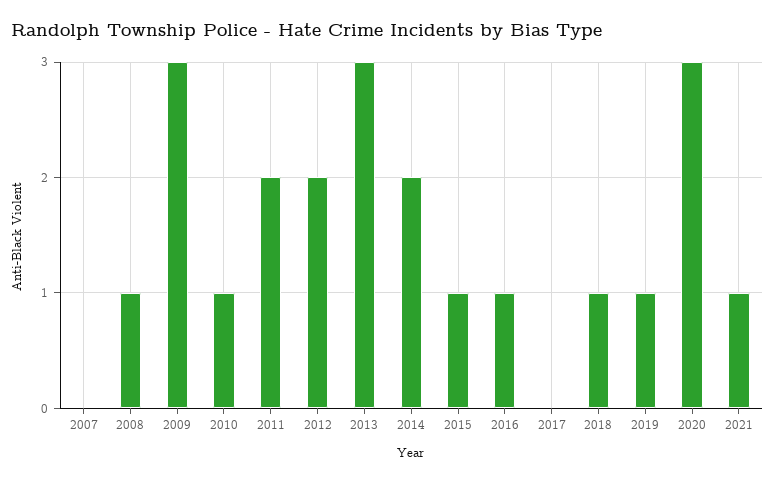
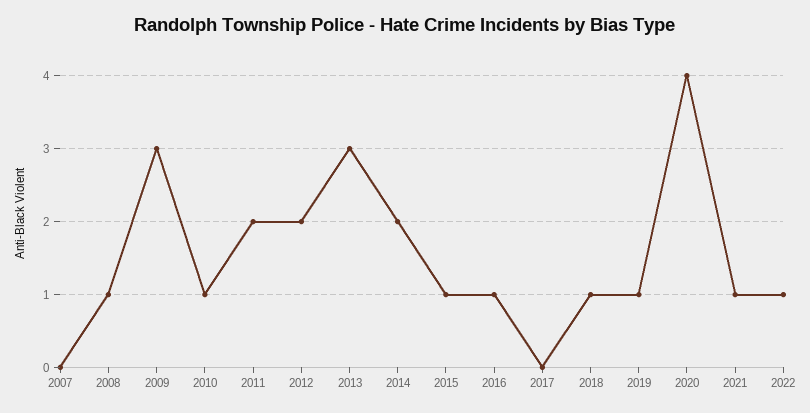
2020: 3 -> 4
2022: none -> 1

